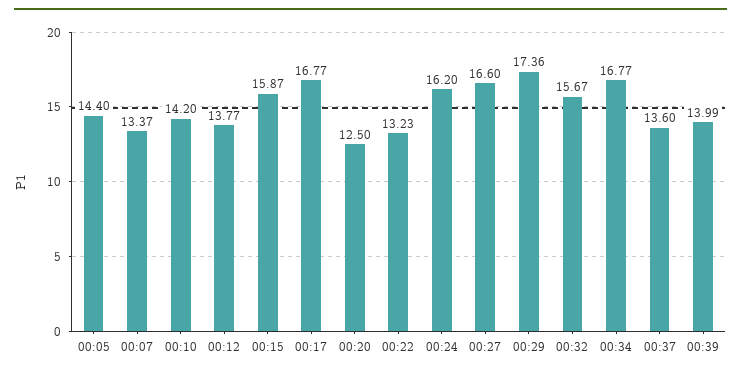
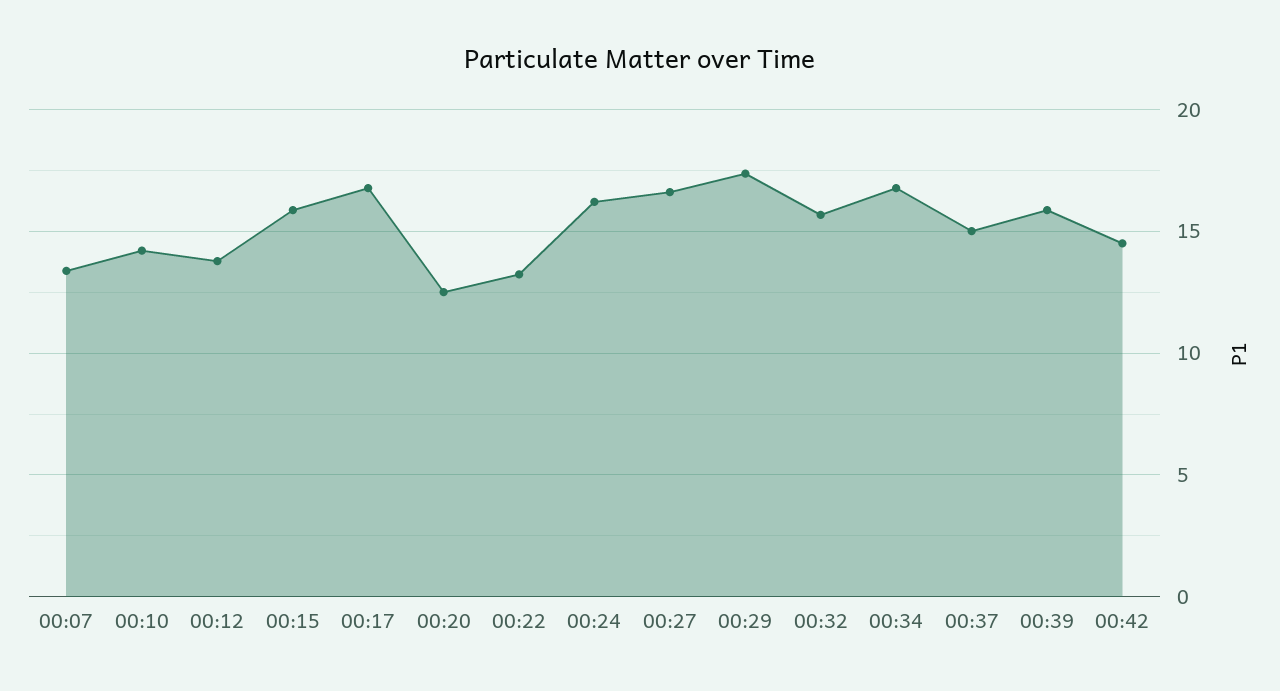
00:05: 14.4 -> none
00:37: 13.6 -> 15
00:39: 13.99 -> 16
00:42: none -> 14.5

